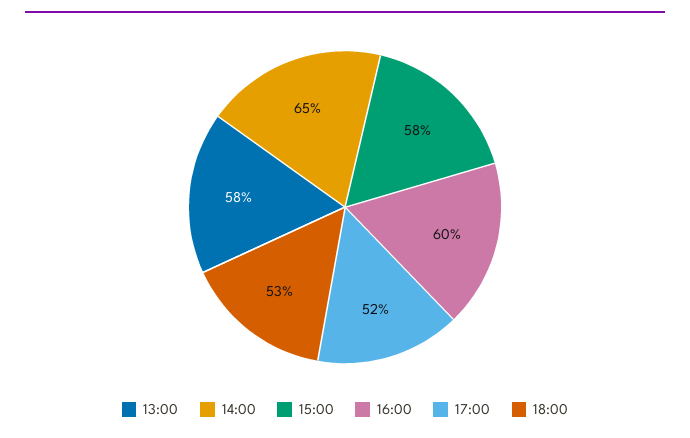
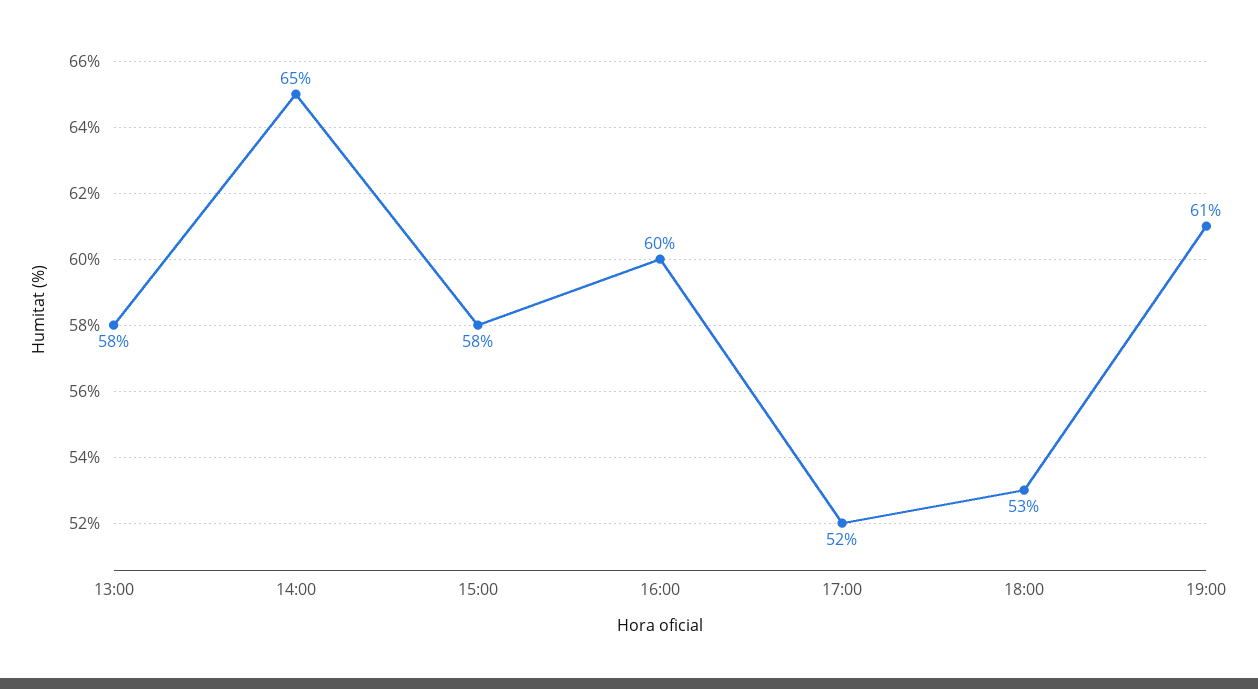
19:00: none -> 61

